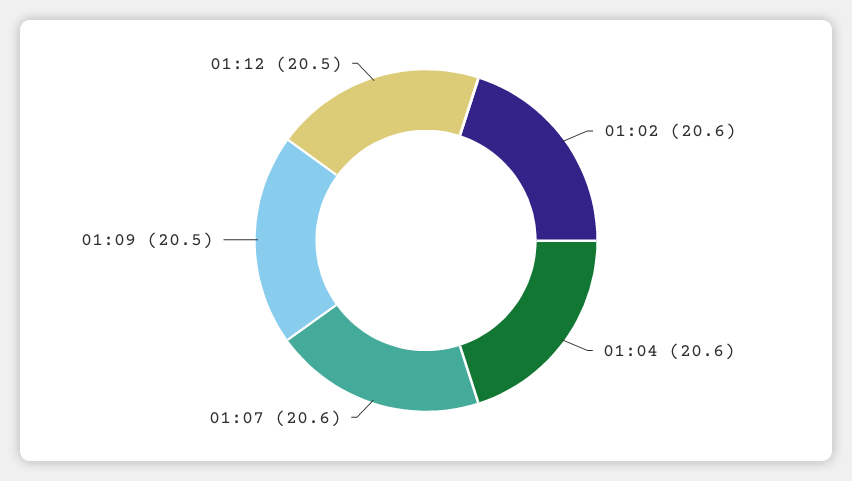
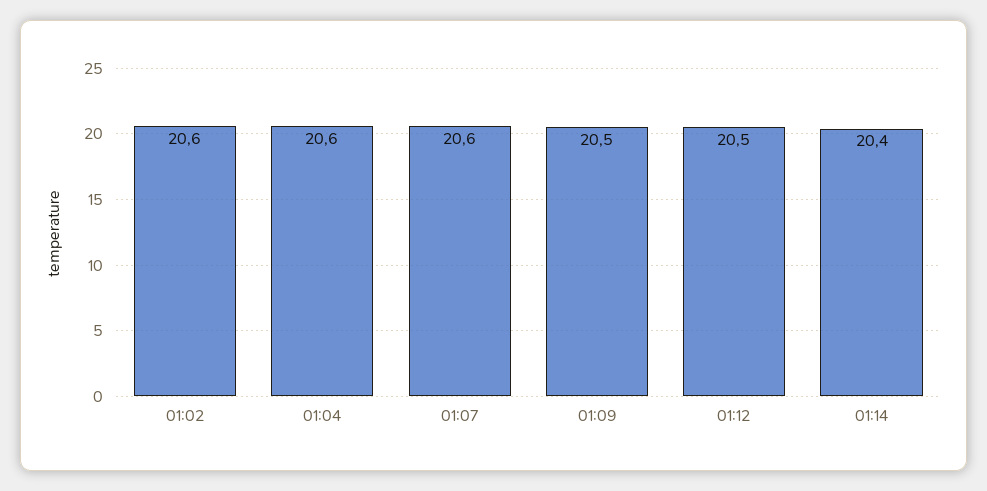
01:14: none -> 20.4

